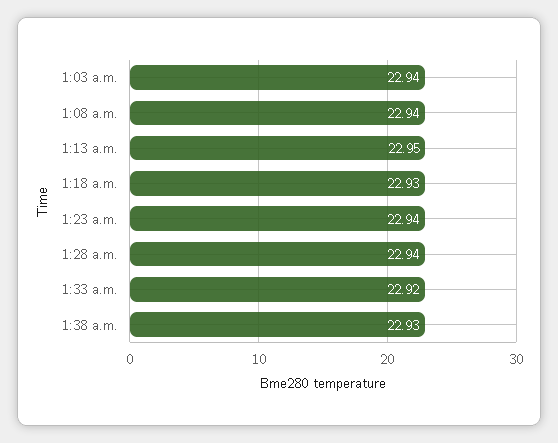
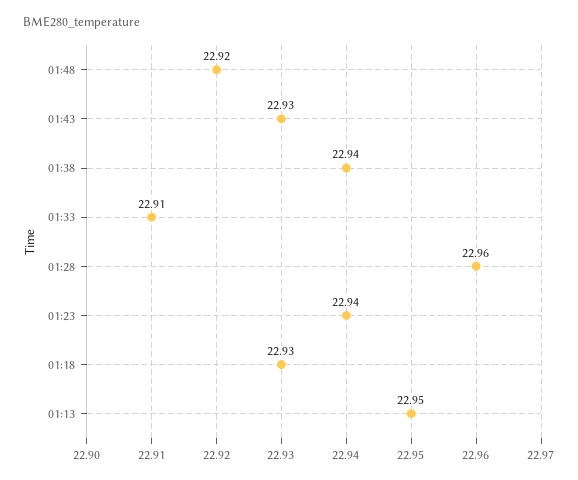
1:03 a.m.: 22.94 -> none
1:08 a.m.: 22.94 -> none
1:28 a.m.: 22.94 -> 22.96
1:33 a.m.: 22.92 -> 22.91
1:38 a.m.: 22.93 -> 22.94
01:48: none -> 22.92
01:43: none -> 22.93

